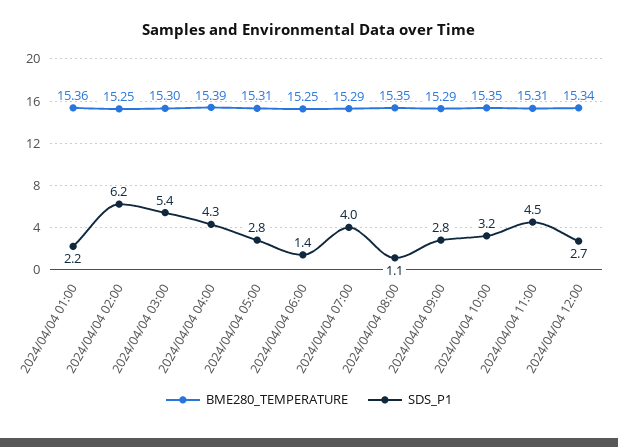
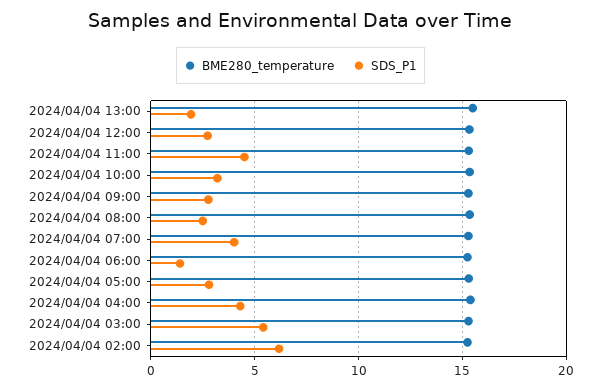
BME280_TEMPERATURE, 2024/04/04 01:00: 15.36 -> none
SDS_P1, 2024/04/04 01:00: 2.2 -> none
SDS_P1, 2024/04/04 08:00: 1.1 -> 2.5
BME280_TEMPERATURE, 2024/04/04 13:00: none -> 15.5
SDS_P1, 2024/04/04 13:00: none -> 2

